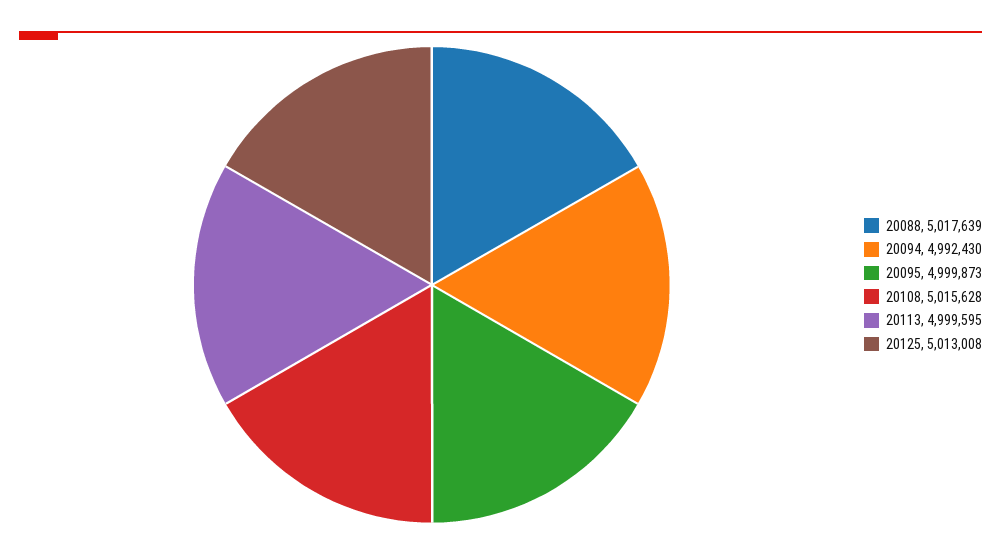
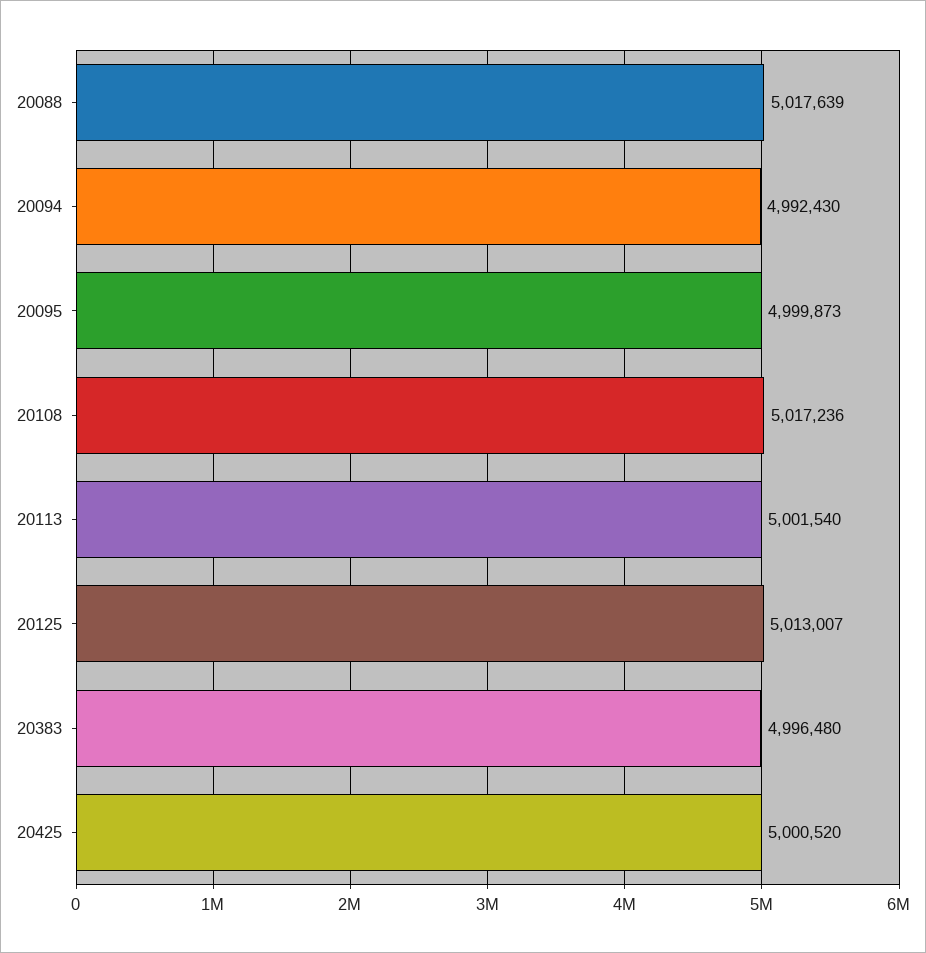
20108: 5015628 -> 5017236
20113: 4999595 -> 5001540
20125: 5013008 -> 5013007
20383: none -> 4996480
20425: none -> 5000520

